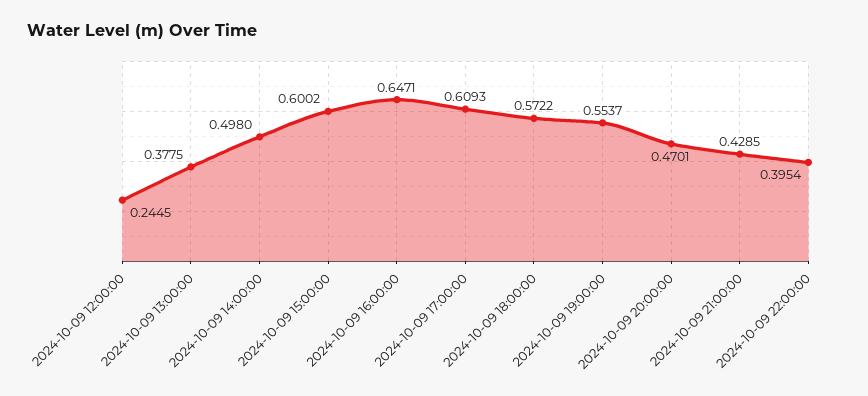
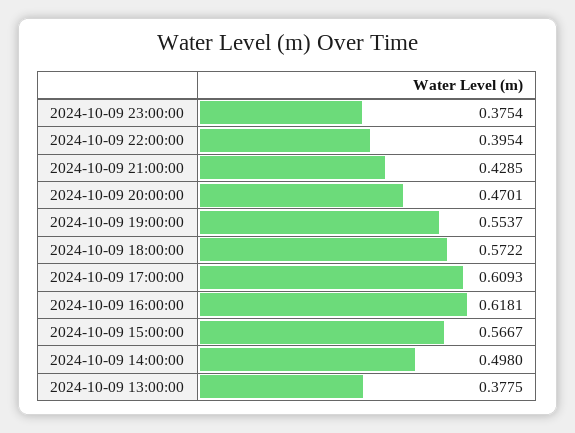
2024-10-09 12:00:00: 0.2445 -> none
2024-10-09 15:00:00: 0.6002 -> 0.5667
2024-10-09 16:00:00: 0.6471 -> 0.6181
2024-10-09 23:00:00: none -> 0.3754

